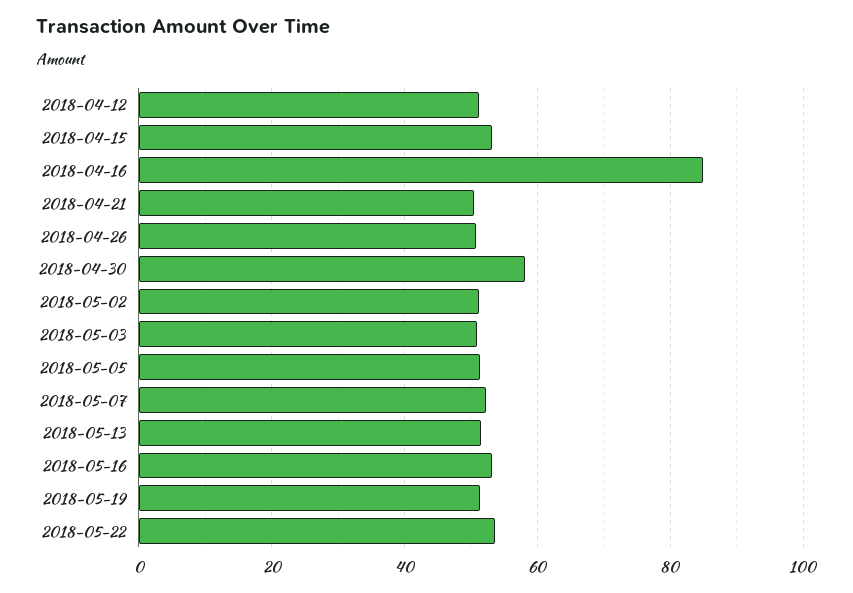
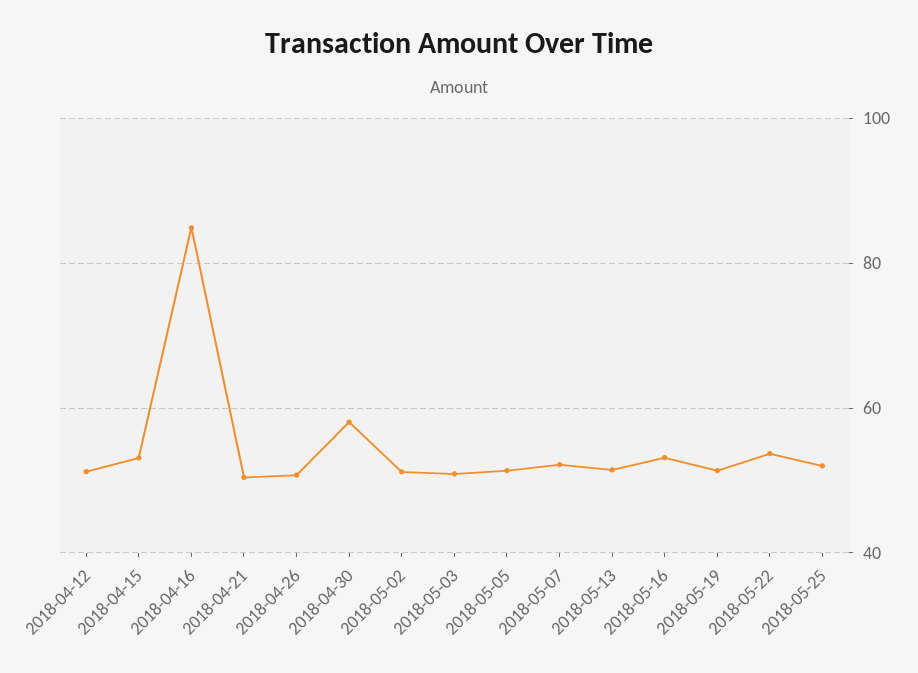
2018-05-25: none -> 52

